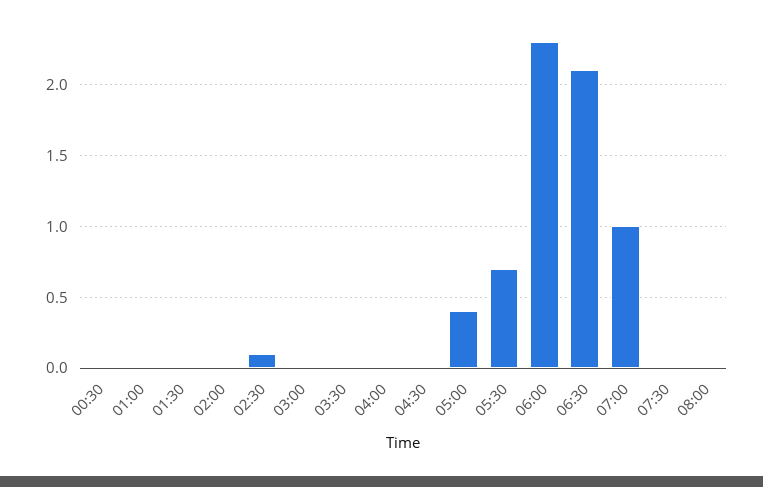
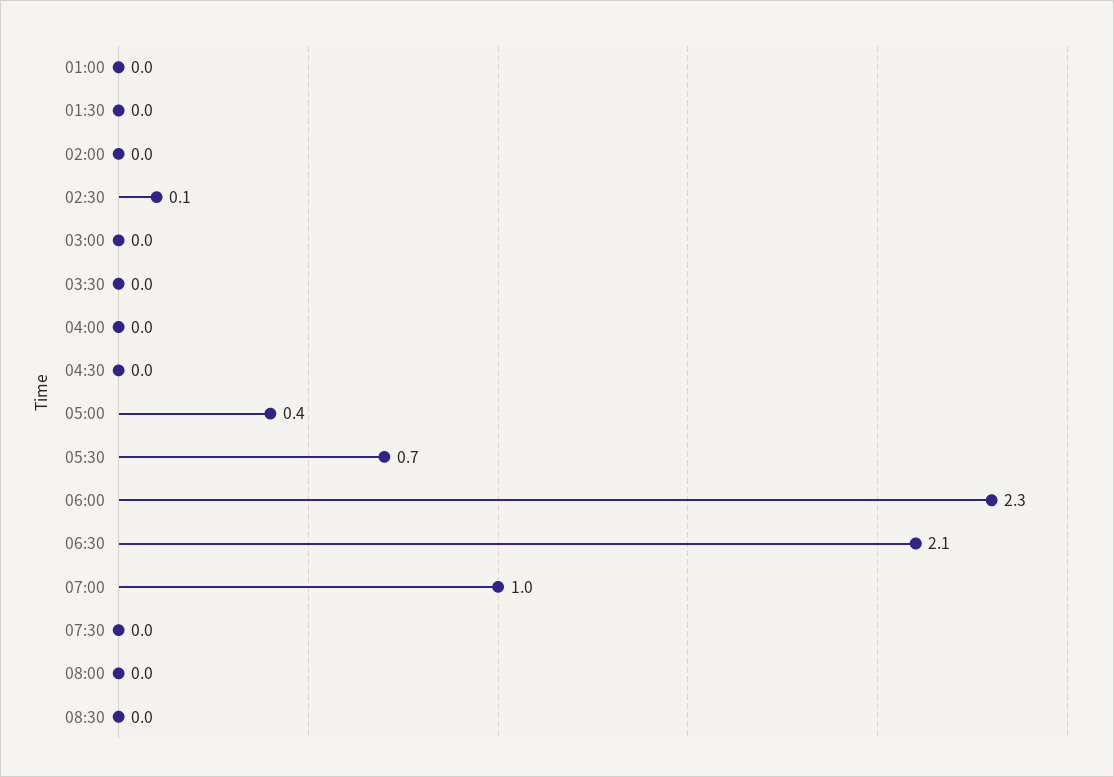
00:30: 0 -> none
08:30: none -> 0

